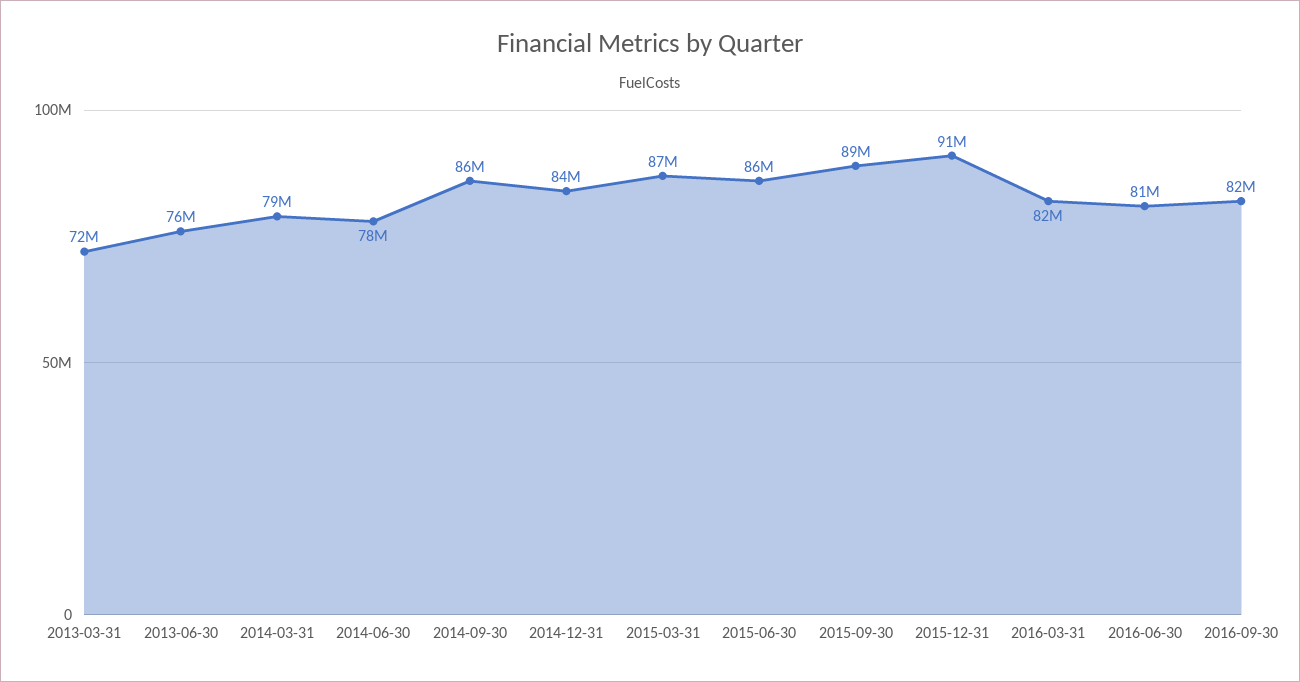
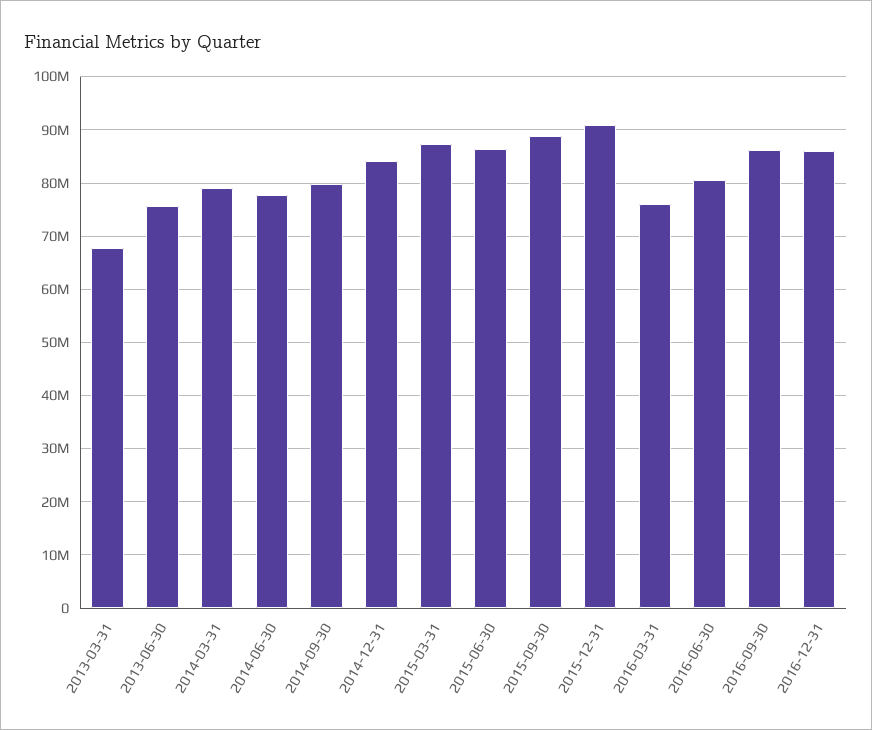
2013-03-31: 72000000 -> 68000000
2014-09-30: 86000000 -> 80000000
2016-03-31: 82000000 -> 76000000
2016-09-30: 82000000 -> 86000000
2016-12-31: none -> 86000000

